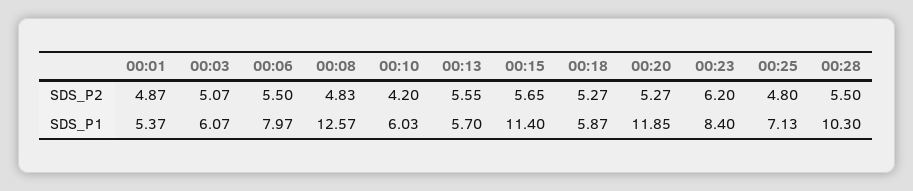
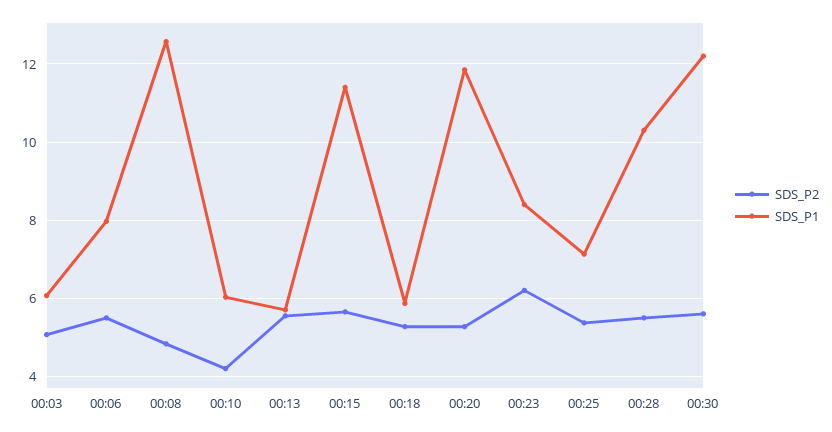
SDS_P2, 00:01: 4.87 -> none
SDS_P2, 00:25: 4.8 -> 5.4
SDS_P1, 00:01: 5.37 -> none
SDS_P2, 00:30: none -> 5.6
SDS_P1, 00:30: none -> 12.2

